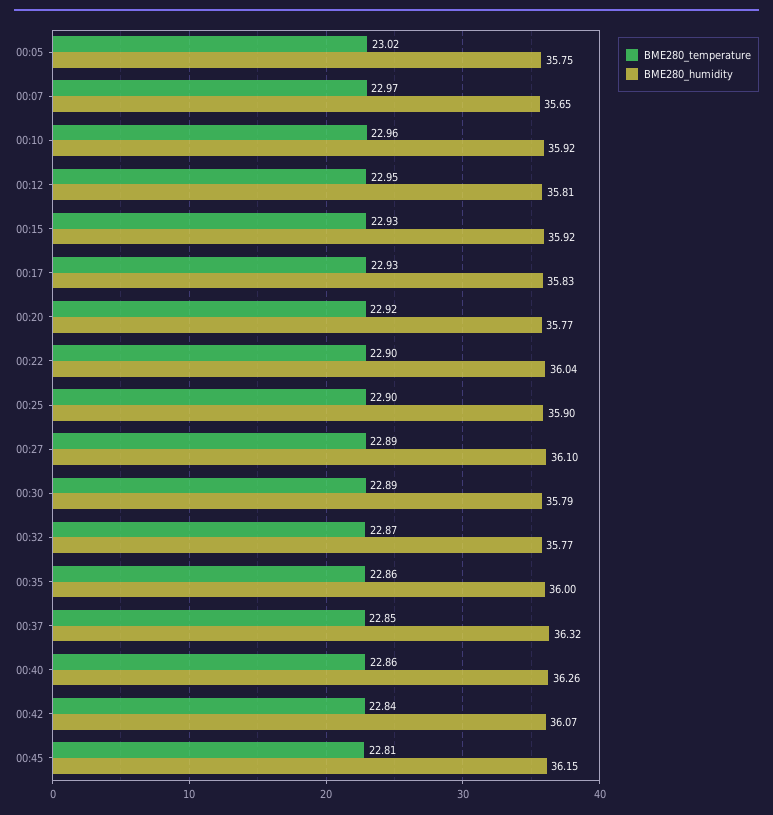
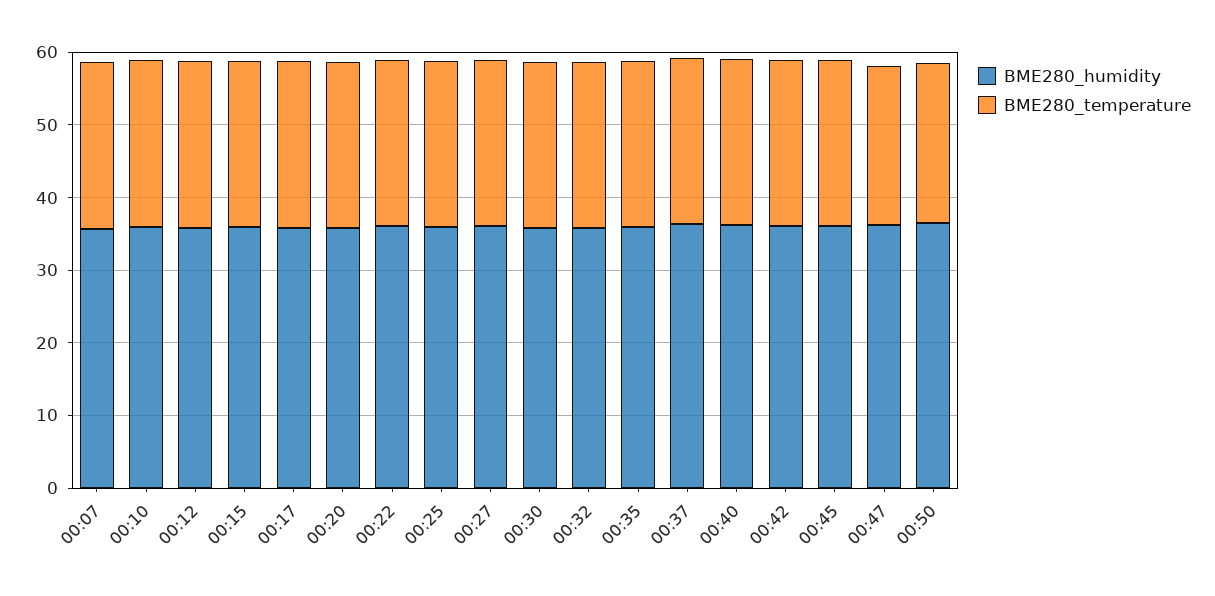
BME280_temperature, 00:05: 23.02 -> none
BME280_humidity, 00:05: 35.75 -> none
BME280_humidity, 00:47: none -> 36
BME280_temperature, 00:47: none -> 22
BME280_humidity, 00:50: none -> 36
BME280_temperature, 00:50: none -> 22

